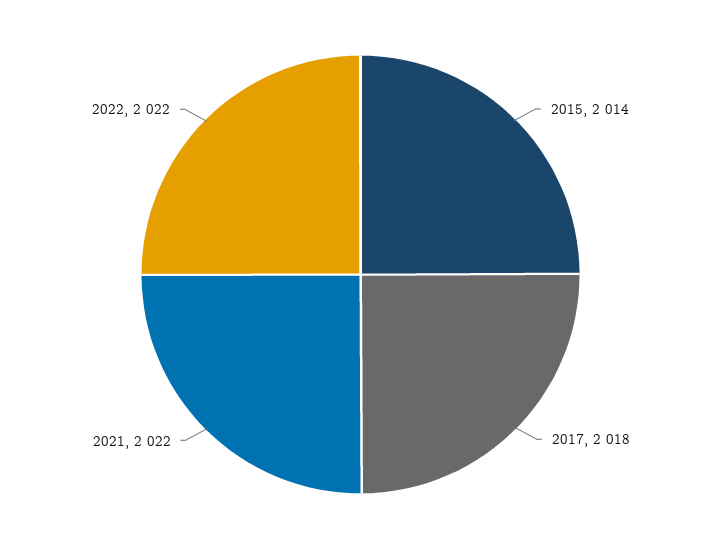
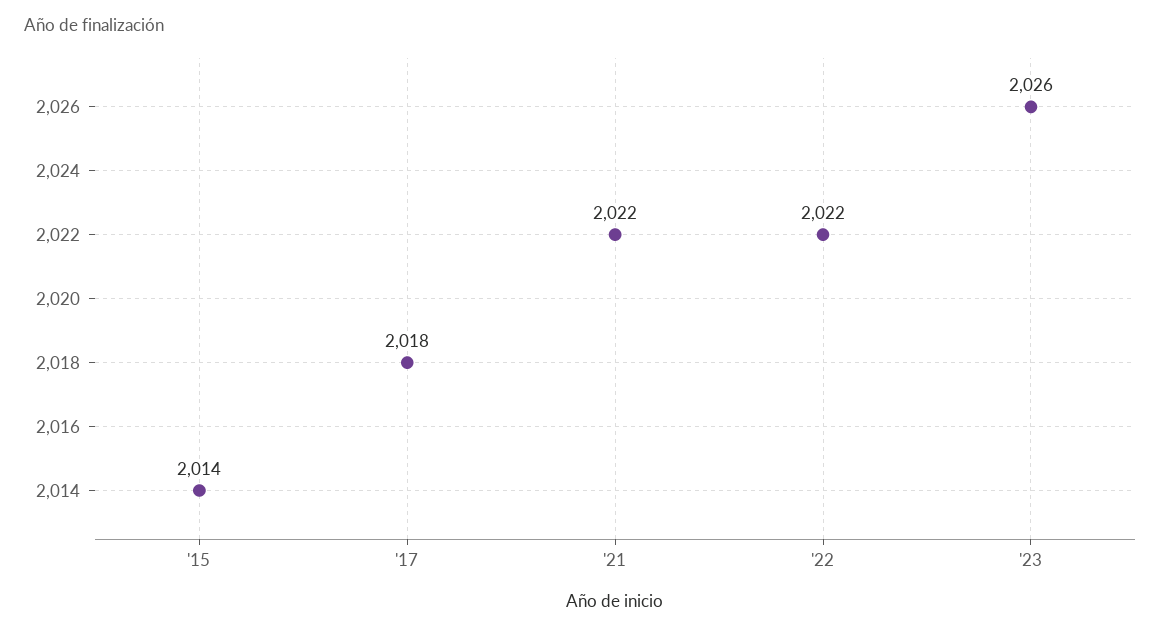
'23: none -> 2026

